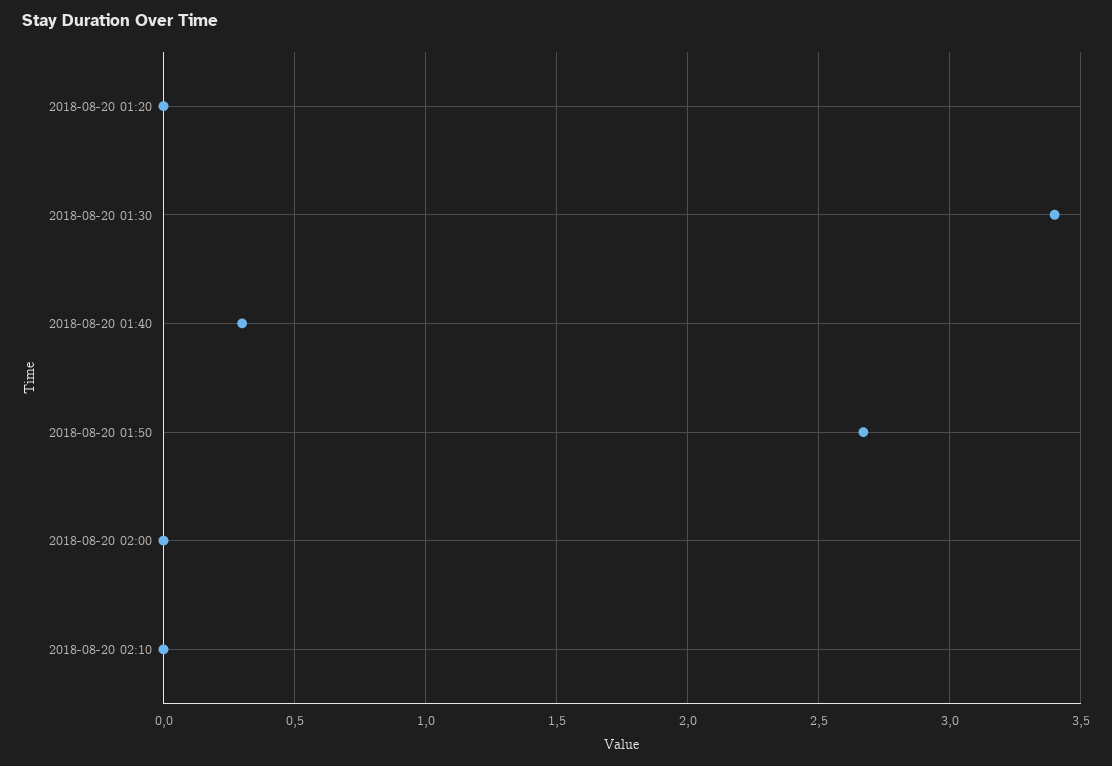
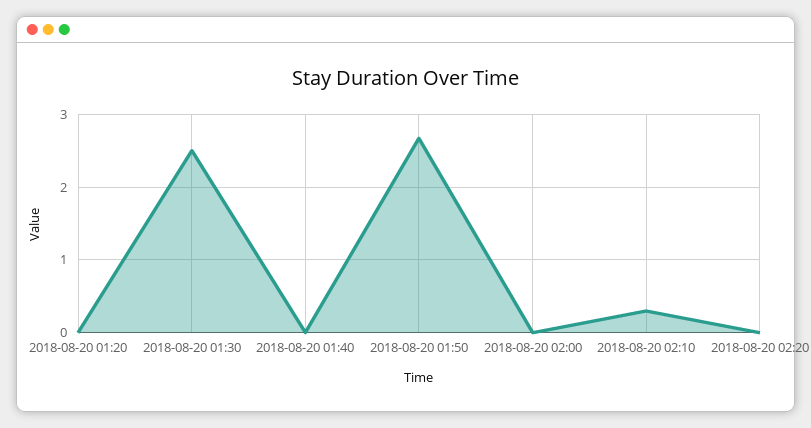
2018-08-20 01:30: 3.4 -> 2.5
2018-08-20 01:40: 0.3 -> 0
2018-08-20 02:10: 0 -> 0.3
2018-08-20 02:20: none -> 0

